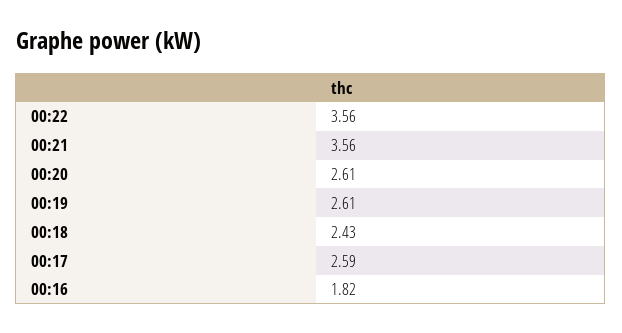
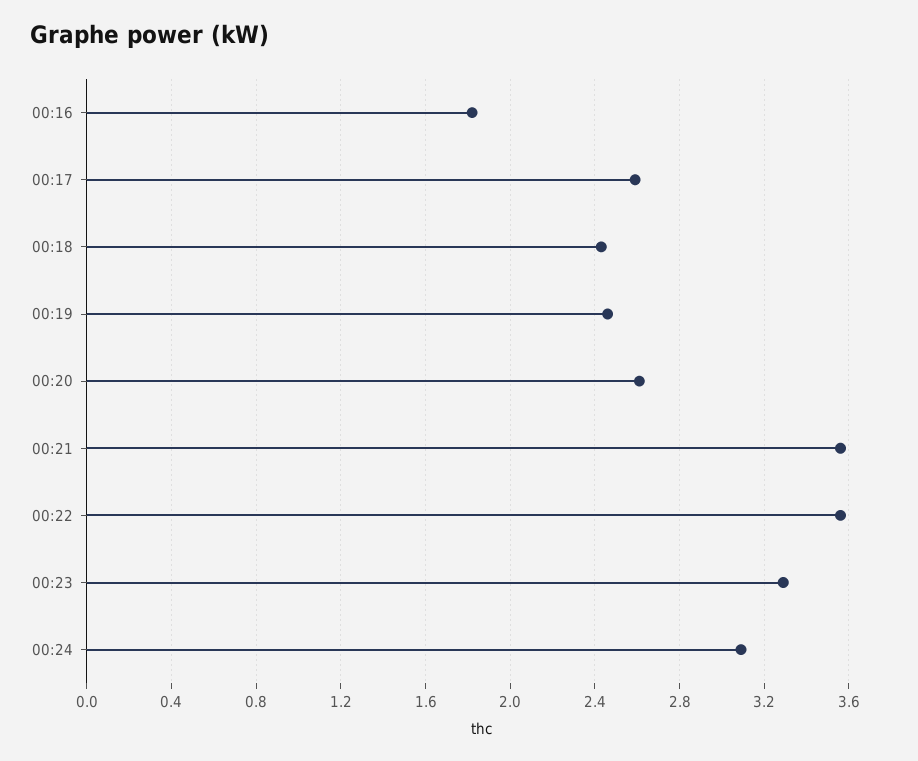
00:19: 2.61 -> 2.45
00:23: none -> 3.3
00:24: none -> 3.1

